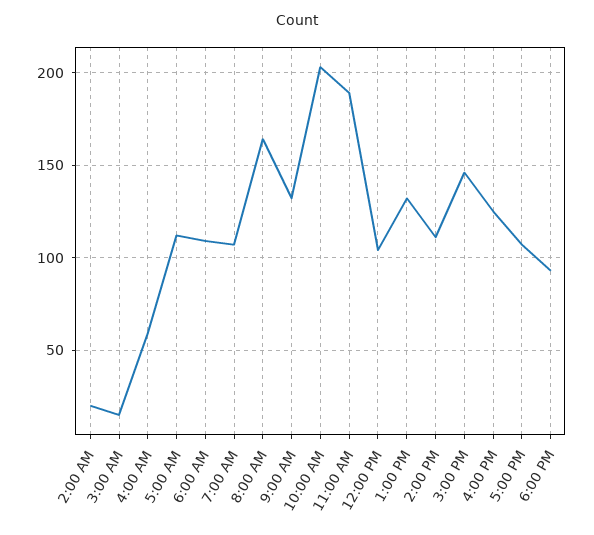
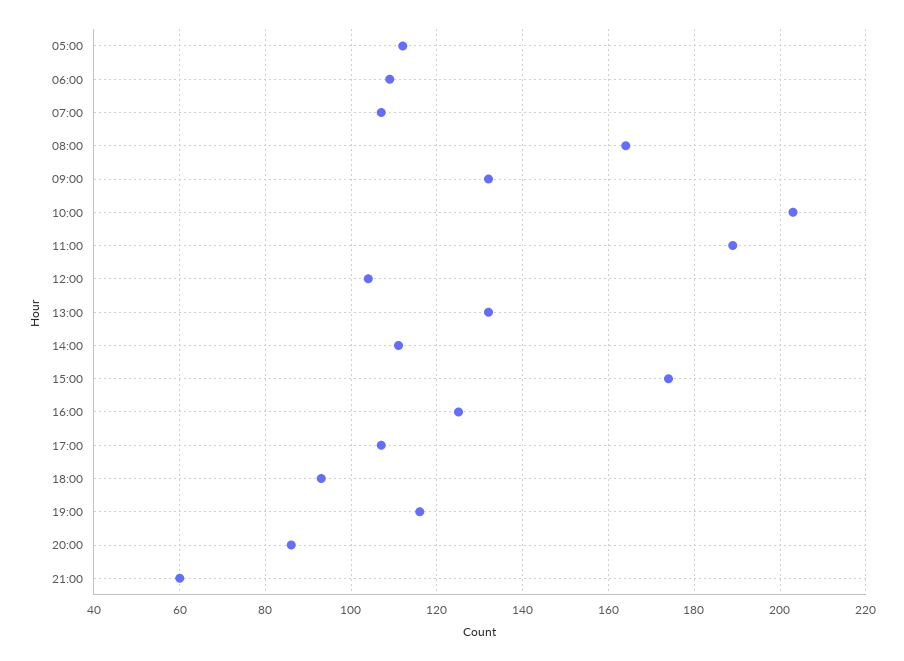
2:00 AM: 20 -> none
3:00 AM: 15 -> none
4:00 AM: 60 -> none
3:00 PM: 145 -> 175
19:00: none -> 115
20:00: none -> 85
21:00: none -> 60

